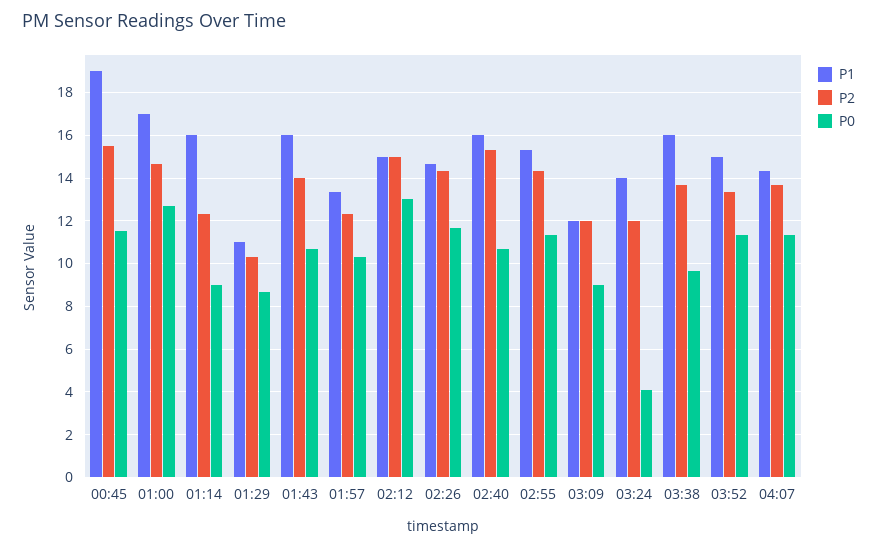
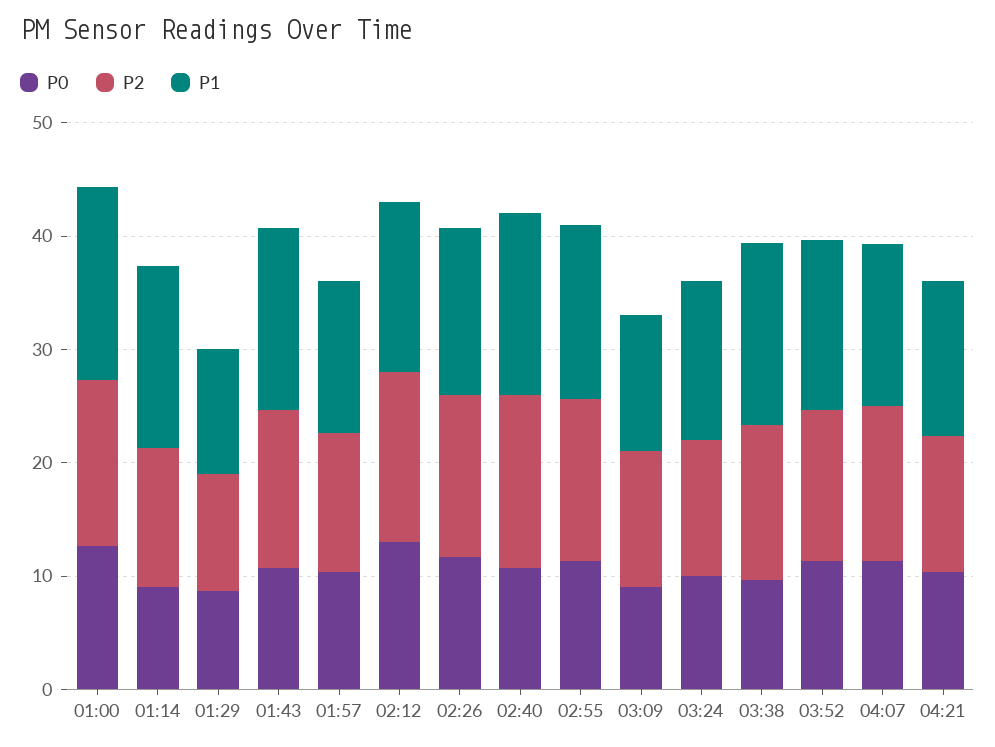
P1, 00:45: 19 -> none
P2, 00:45: 15.5 -> none
P0, 00:45: 11.5 -> none
P0, 03:24: 4 -> 10
P0, 04:21: none -> 10
P2, 04:21: none -> 12
P1, 04:21: none -> 14

